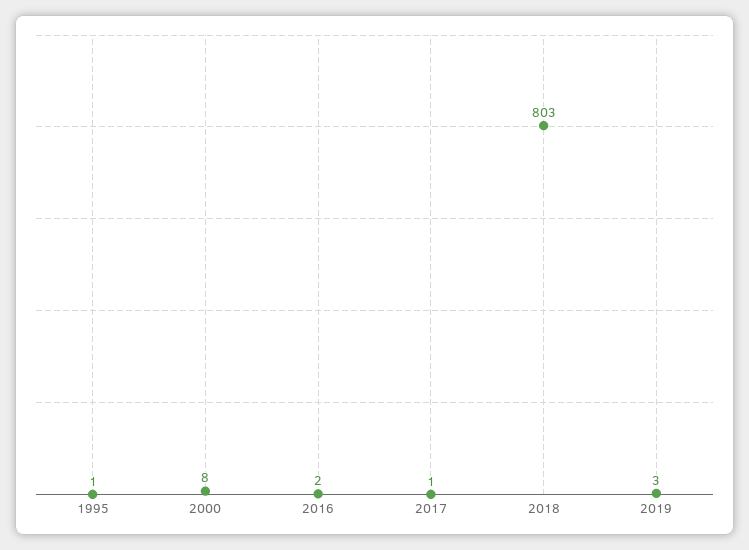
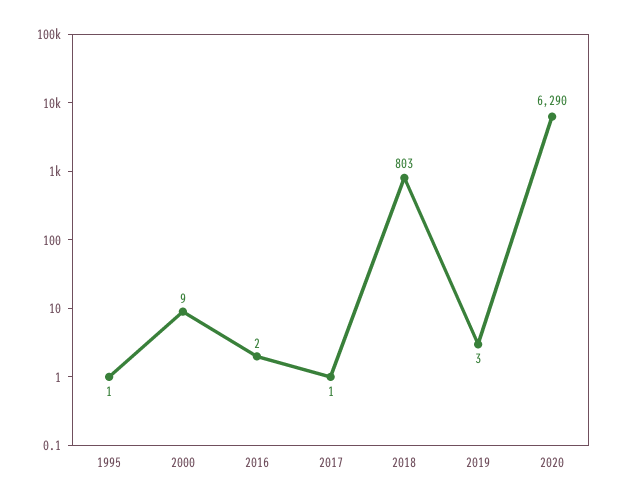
2000: 8 -> 9
2020: none -> 6290

